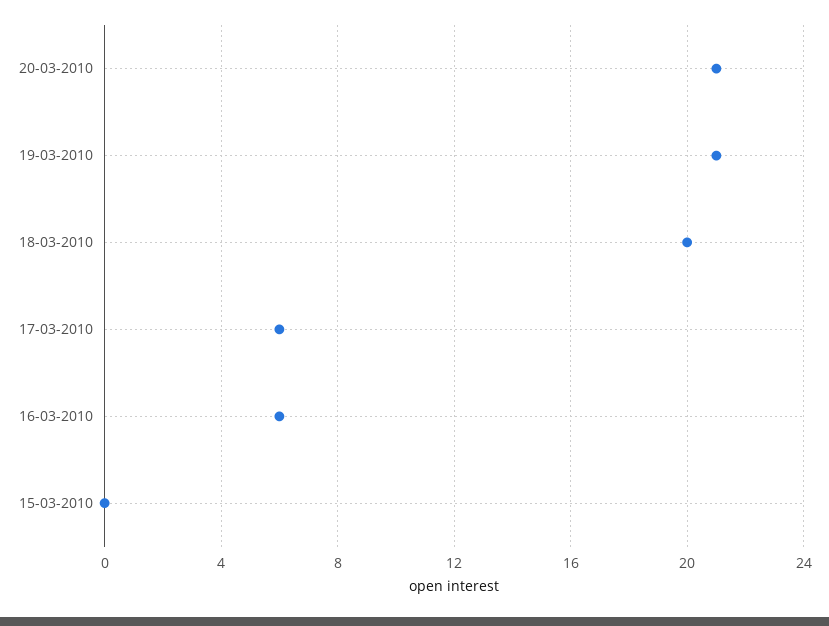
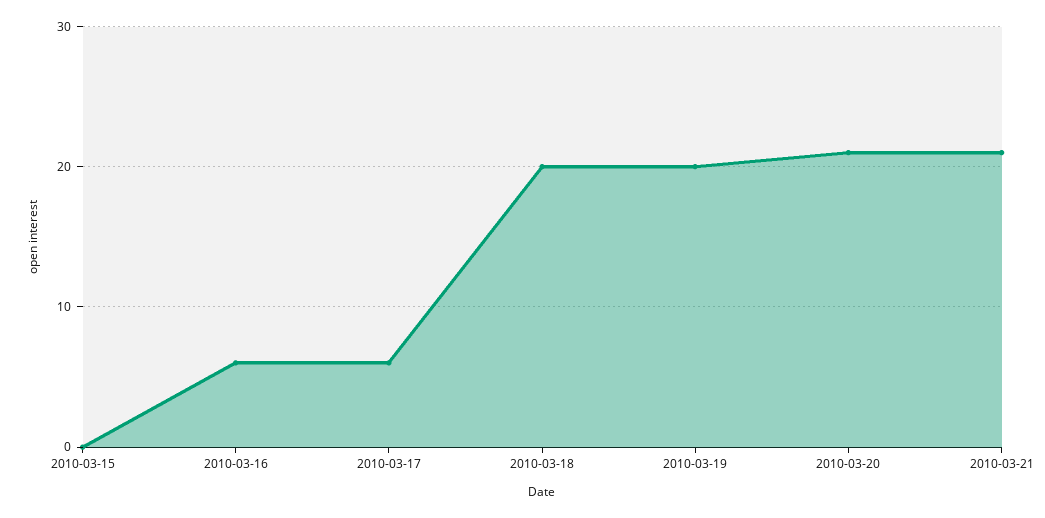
19-03-2010: 21 -> 20
2010-03-21: none -> 21

